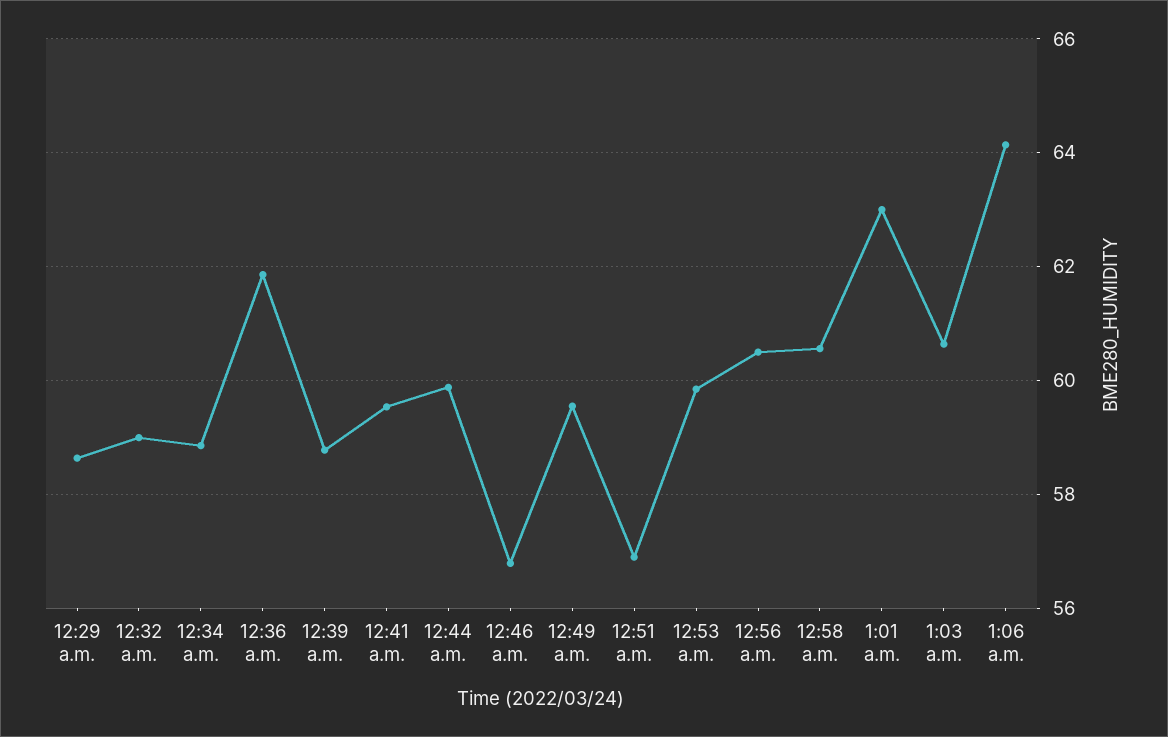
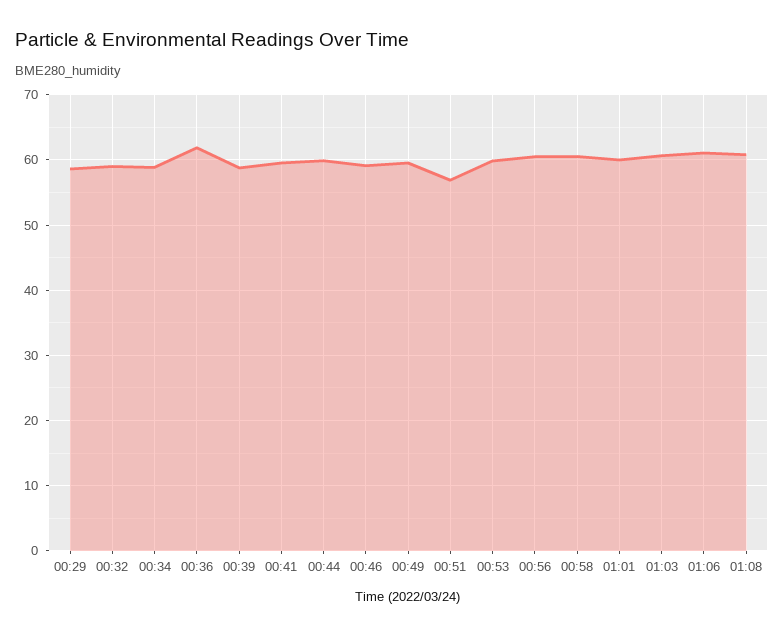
12:46 a.m.: 56.8 -> 59
1:01 a.m.: 63 -> 60
1:06 a.m.: 64.2 -> 61
01:08: none -> 61

